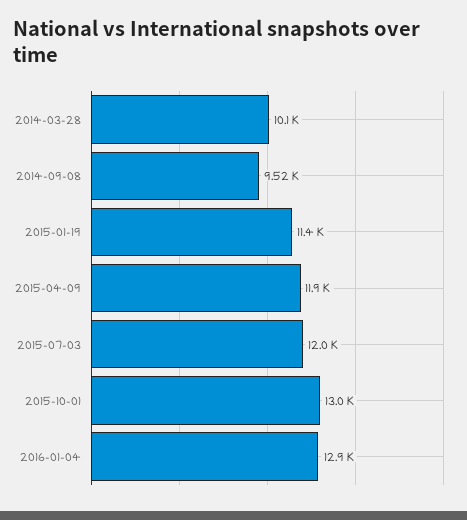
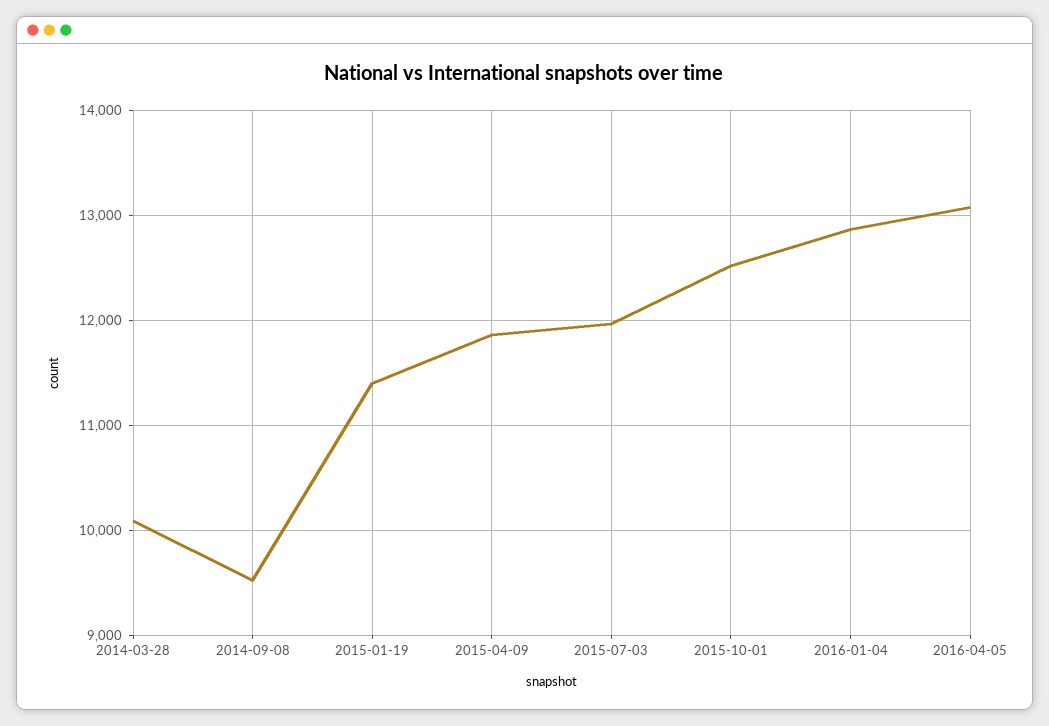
2015-10-01: 13000 -> 12500
2016-04-05: none -> 13100

